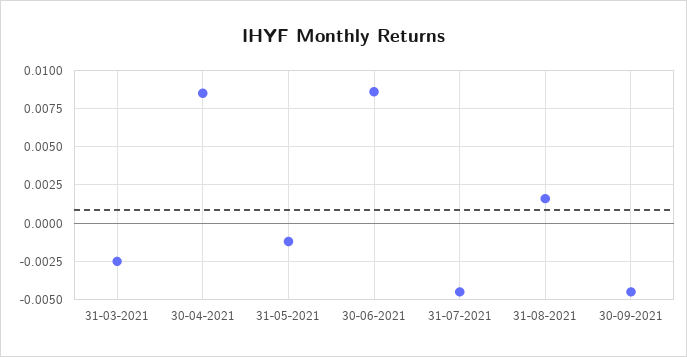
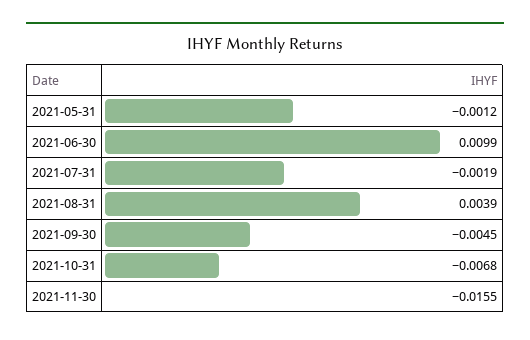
31-03-2021: -0.0025 -> none
30-04-2021: 0.0085 -> none
30-06-2021: 0.0085 -> 0.0099
31-07-2021: -0.0045 -> -0.0019
31-08-2021: 0.0015 -> 0.0039
2021-10-31: none -> -0.0068
2021-11-30: none -> -0.0155

